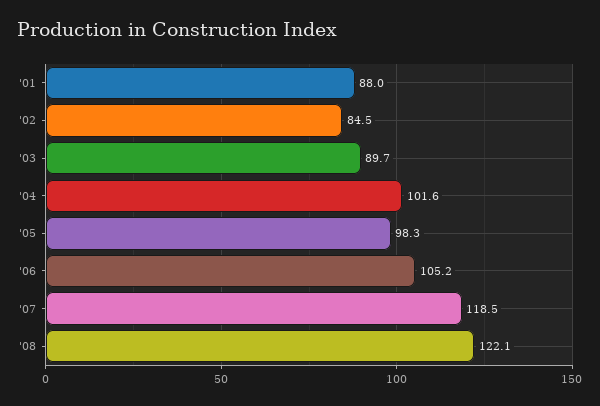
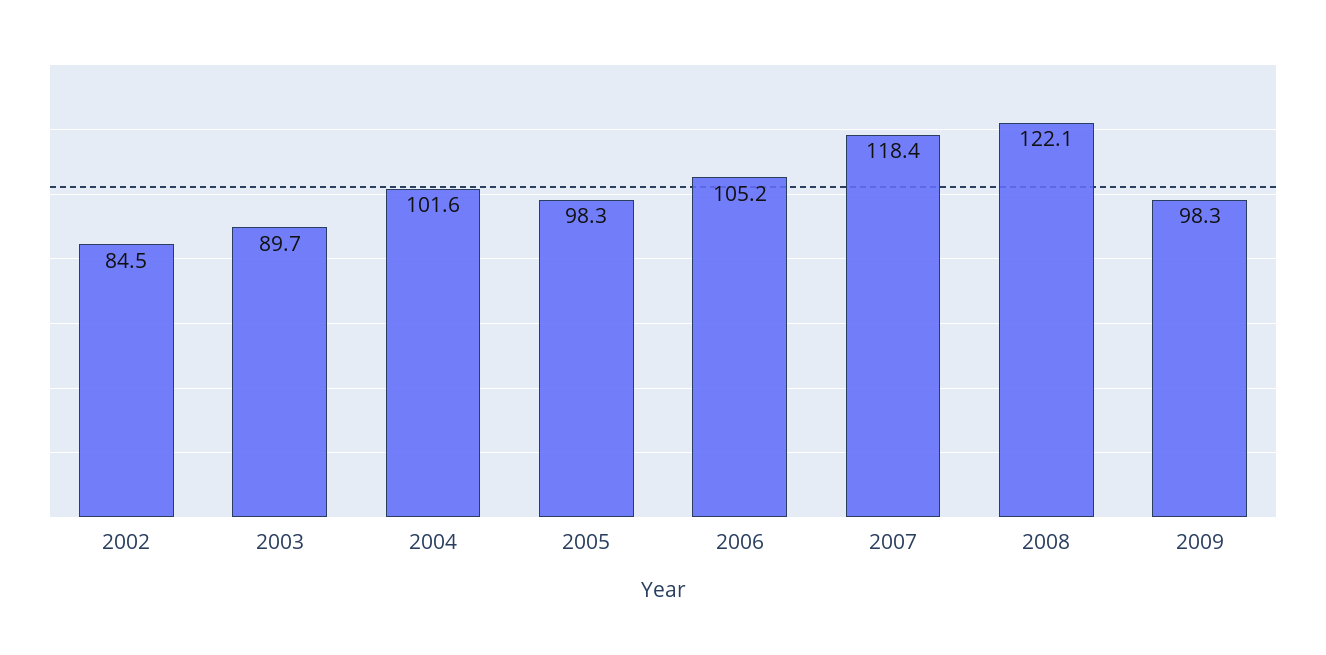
'01: 88 -> none
'07: 118.5 -> 118.4
2009: none -> 98.3

